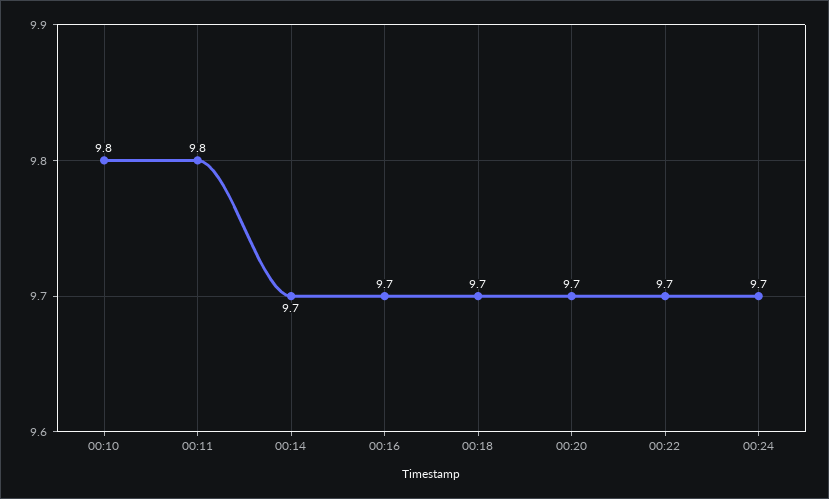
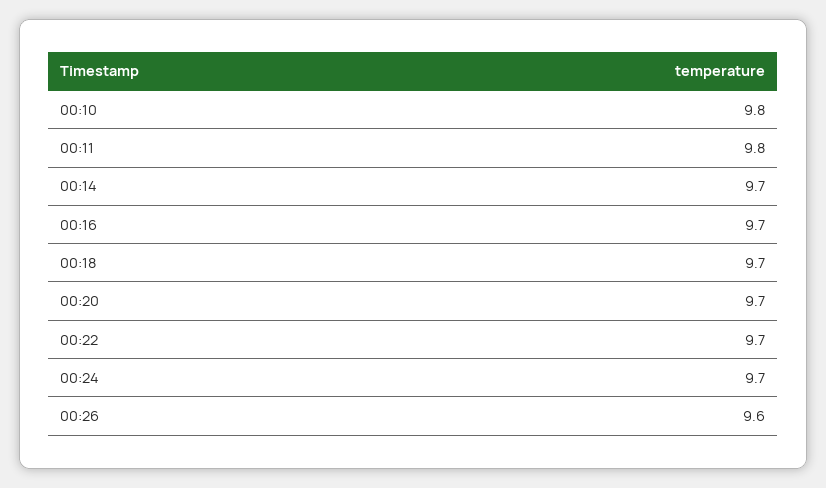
00:26: none -> 9.6

